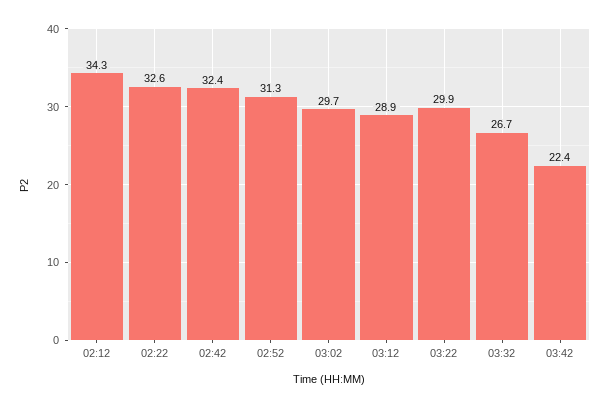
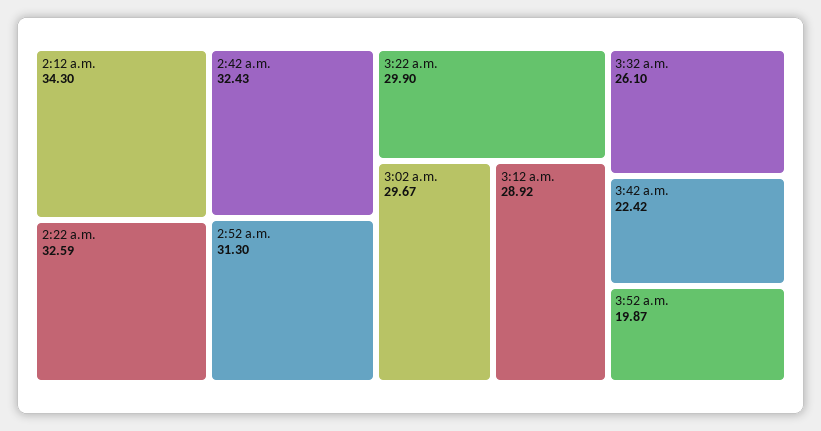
03:32: 26.7 -> 26.1
3:52 a.m.: none -> 19.87

